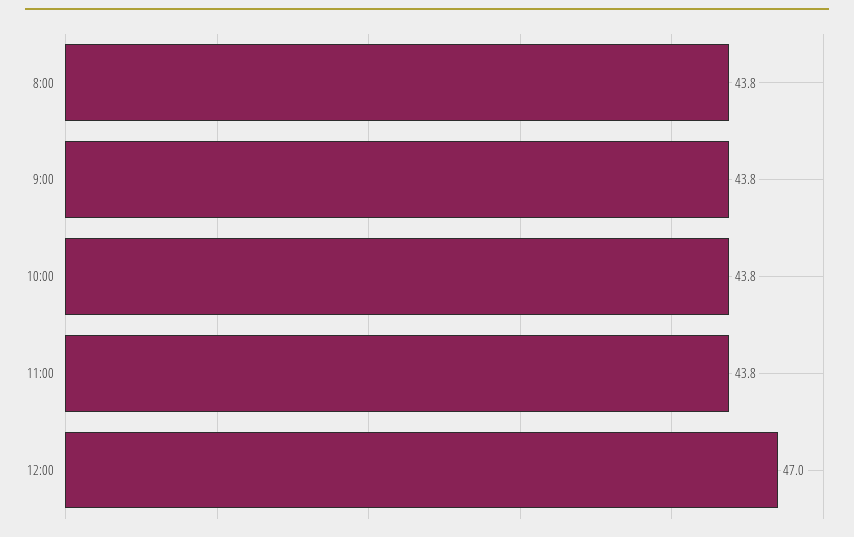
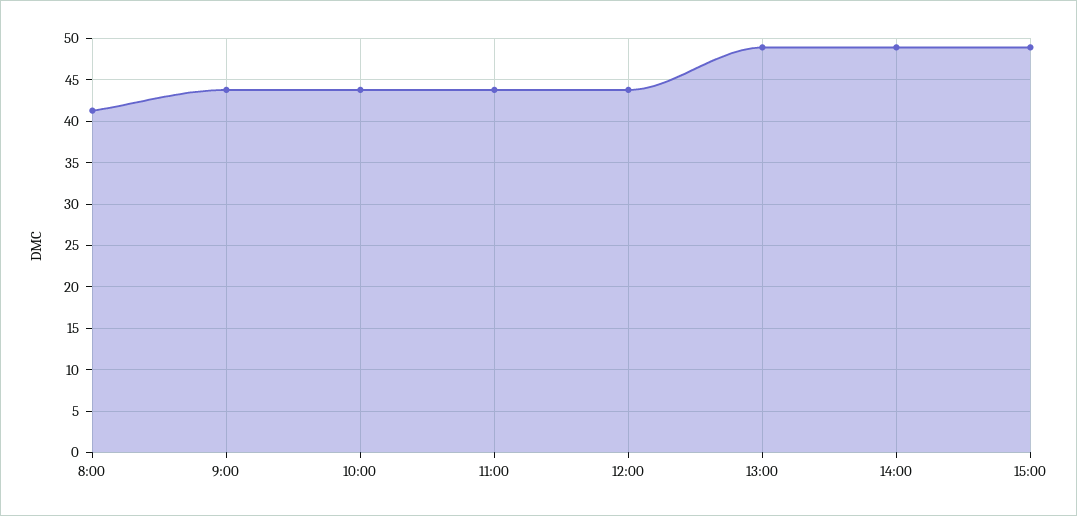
8:00: 43.8 -> 41
12:00: 47 -> 44
13:00: none -> 49
14:00: none -> 49
15:00: none -> 49

